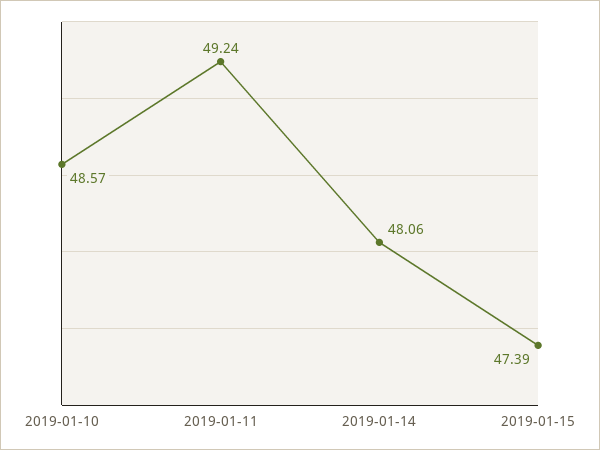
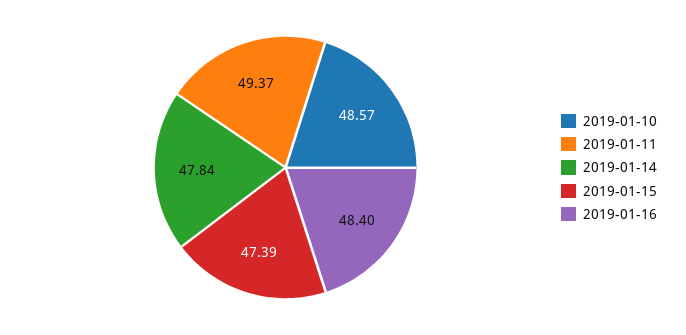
2019-01-11: 49.24 -> 49.37
2019-01-14: 48.06 -> 47.84
2019-01-16: none -> 48.4

